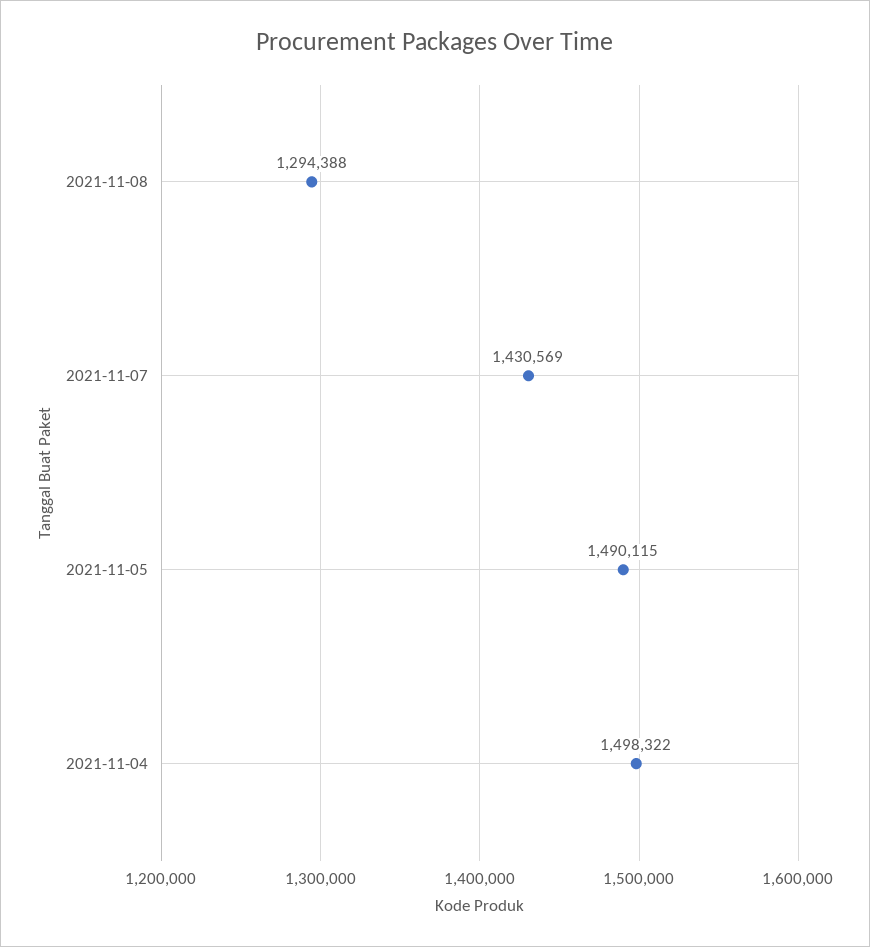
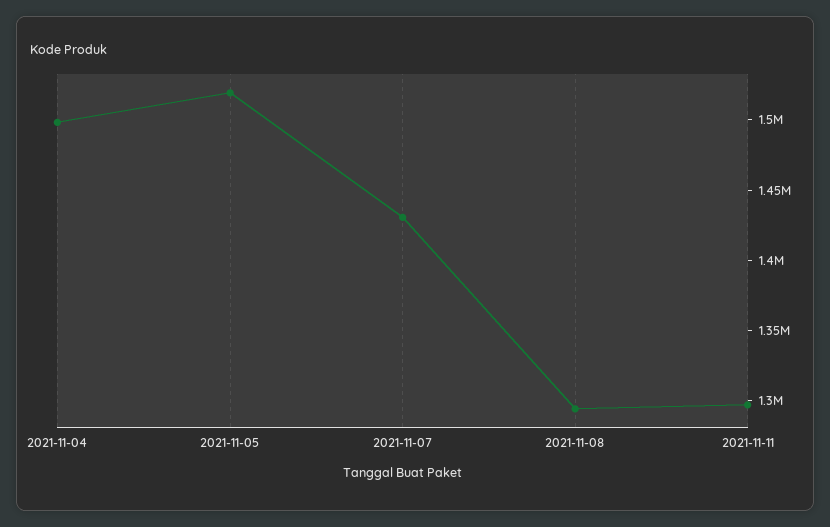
2021-11-05: 1490115 -> 1520000
2021-11-11: none -> 1300000

